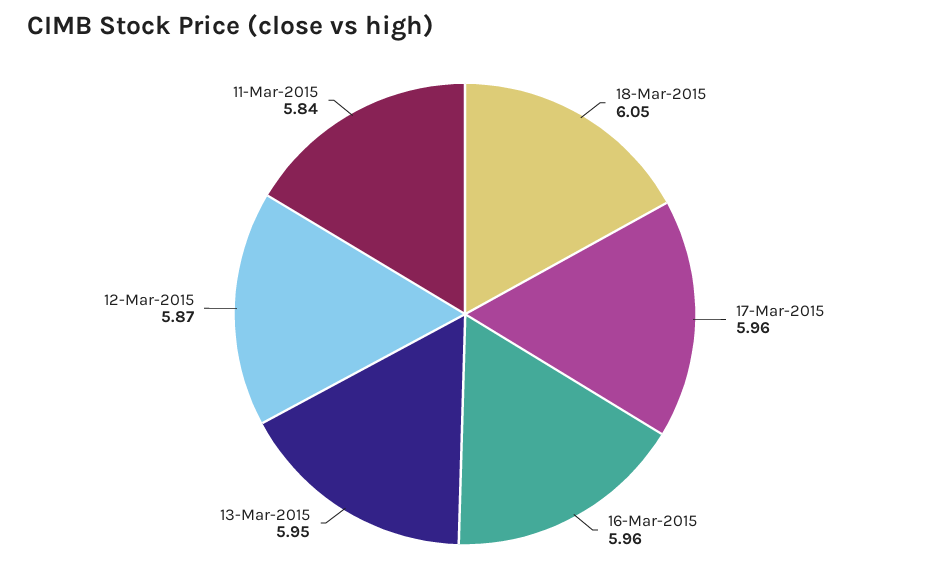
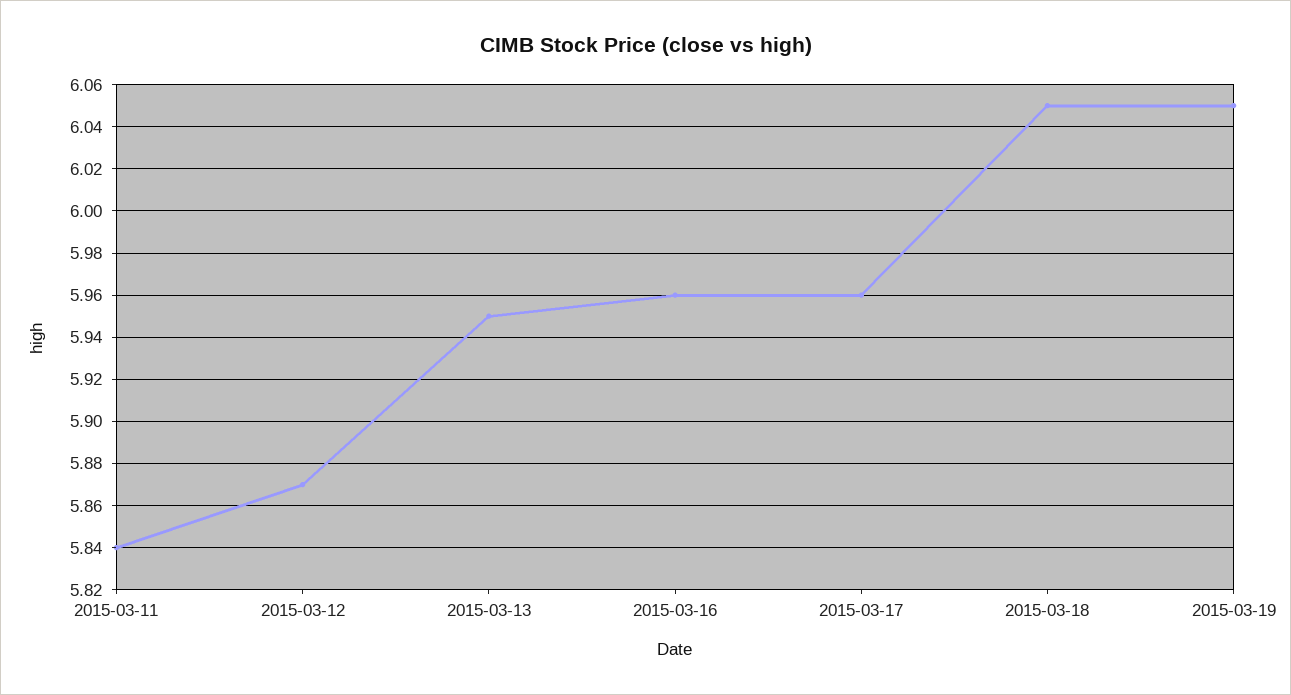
2015-03-19: none -> 6.05

